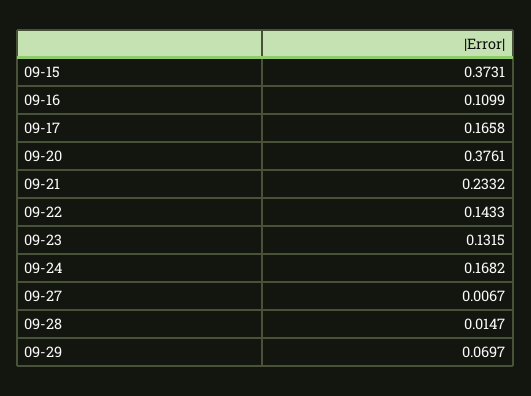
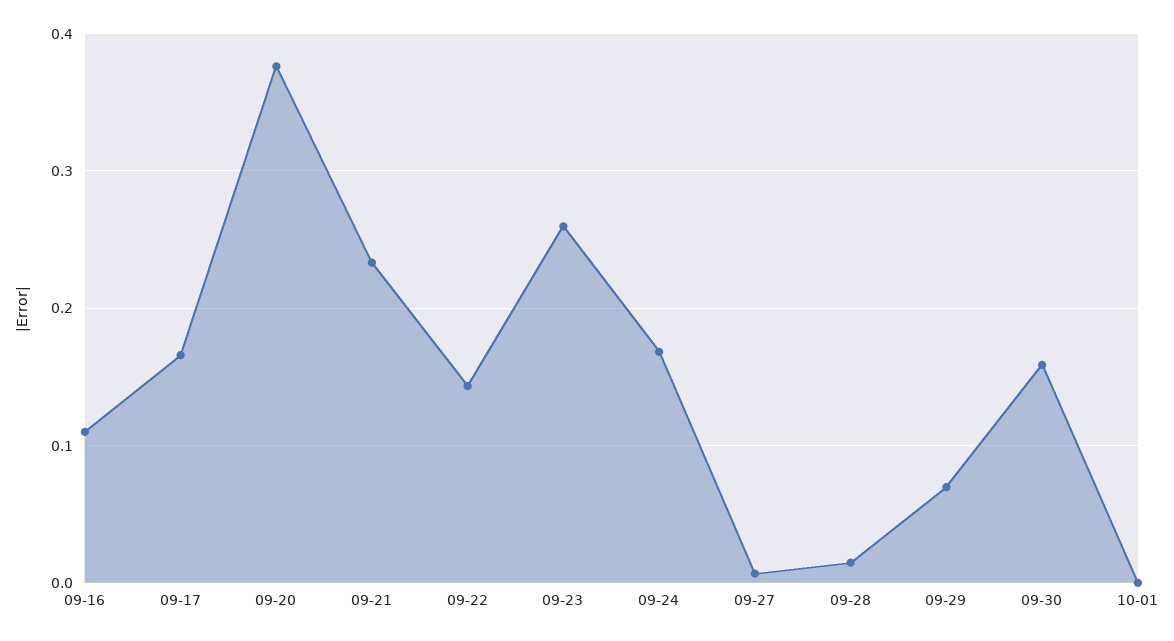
09-15: 0.3731 -> none
09-23: 0.1315 -> 0.26
09-30: none -> 0.16
10-01: none -> 0

